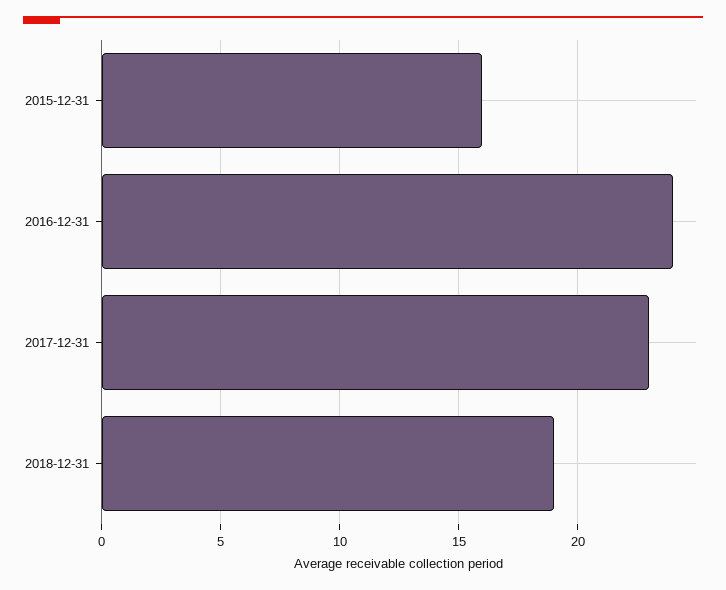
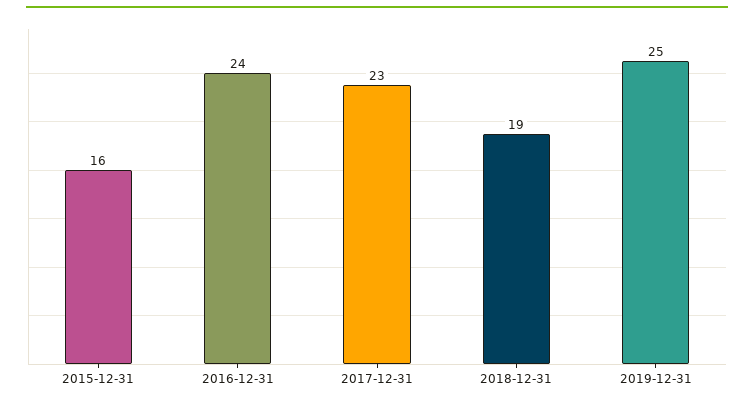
2019-12-31: none -> 25

